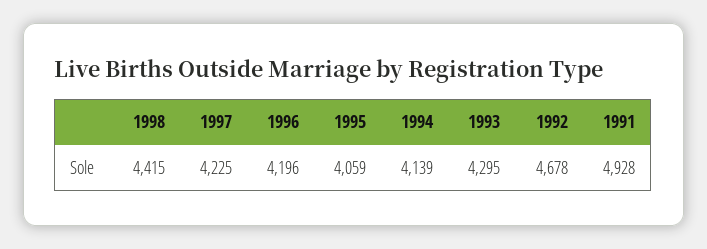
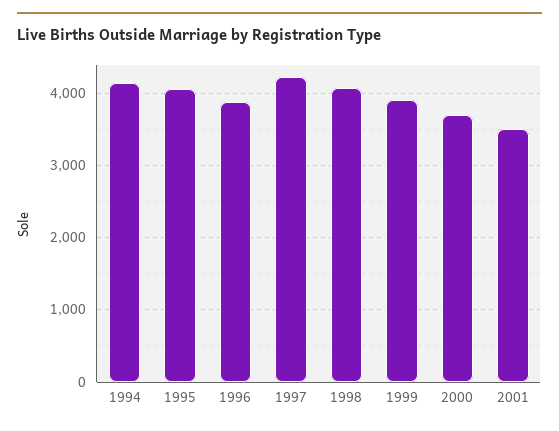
1998: 4415 -> 4100
1996: 4196 -> 3900
1993: 4295 -> none
1992: 4678 -> none
1991: 4928 -> none
1999: none -> 3900
2000: none -> 3700
2001: none -> 3500

